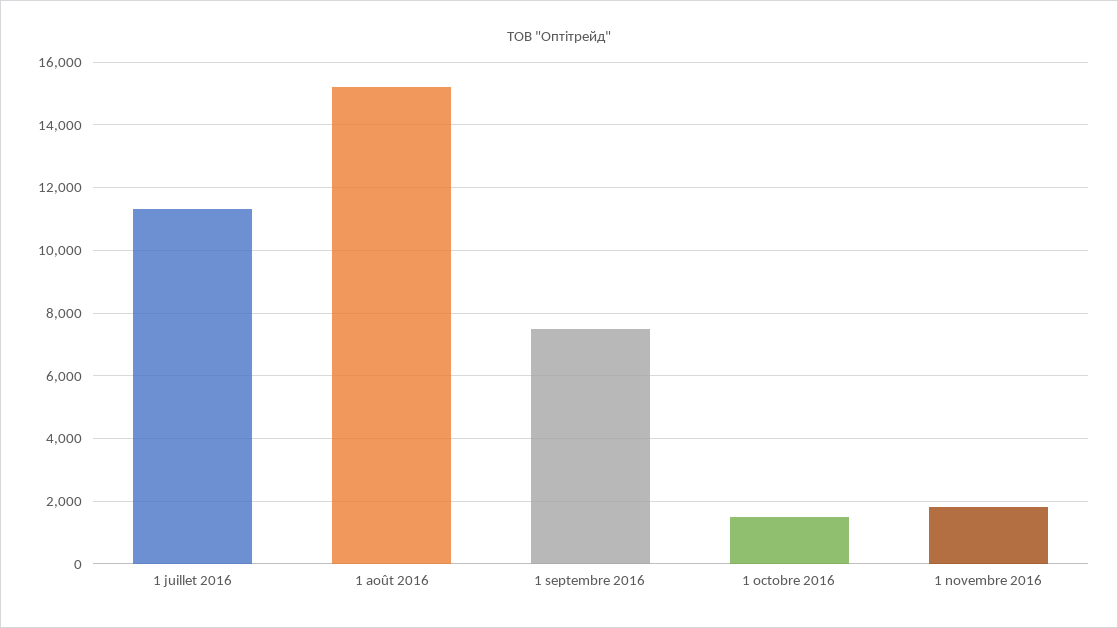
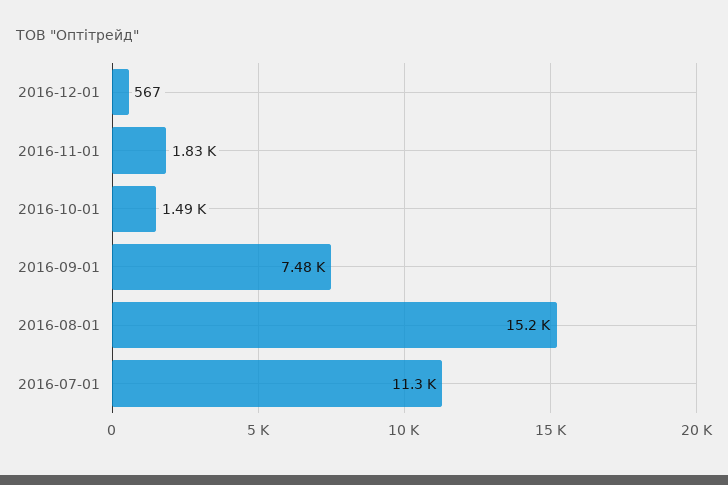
2016-12-01: none -> 567

